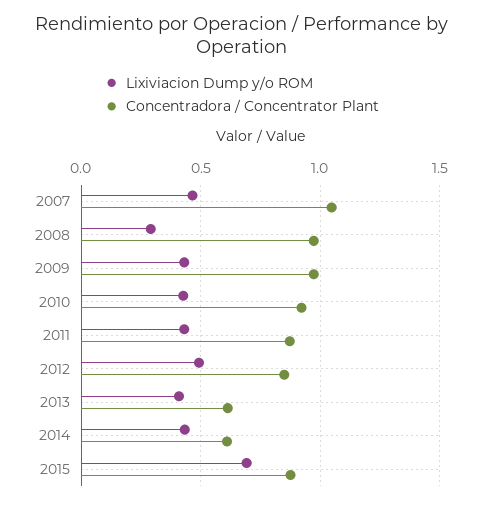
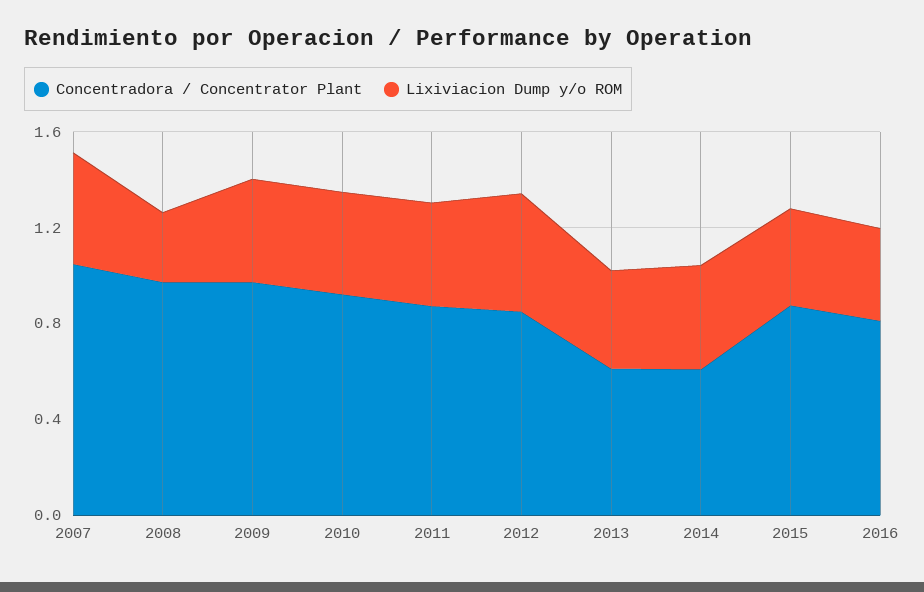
Lixiviacion Dump y/o ROM, 2015: 0.7 -> 0.4
Concentradora / Concentrator Plant, 2016: none -> 0.8
Lixiviacion Dump y/o ROM, 2016: none -> 0.4

